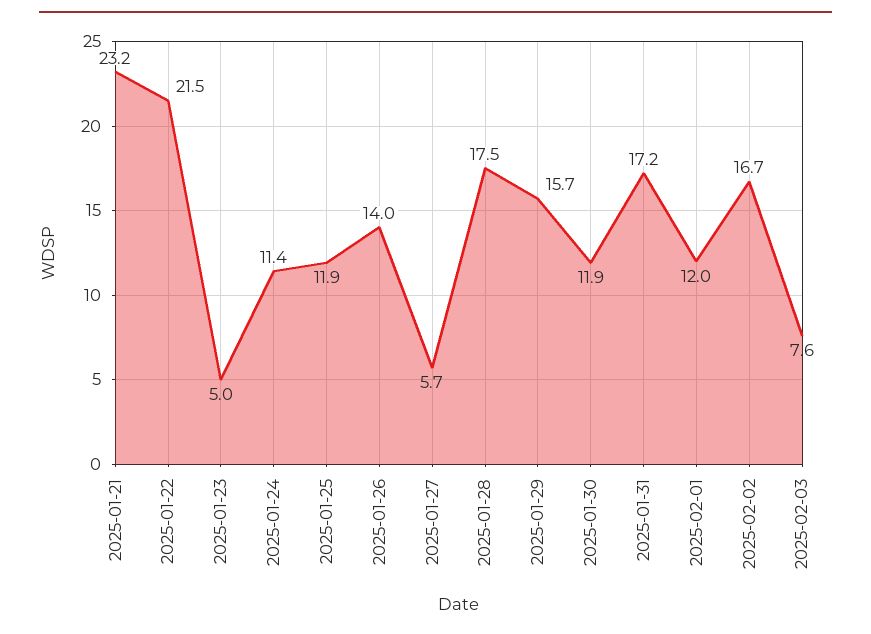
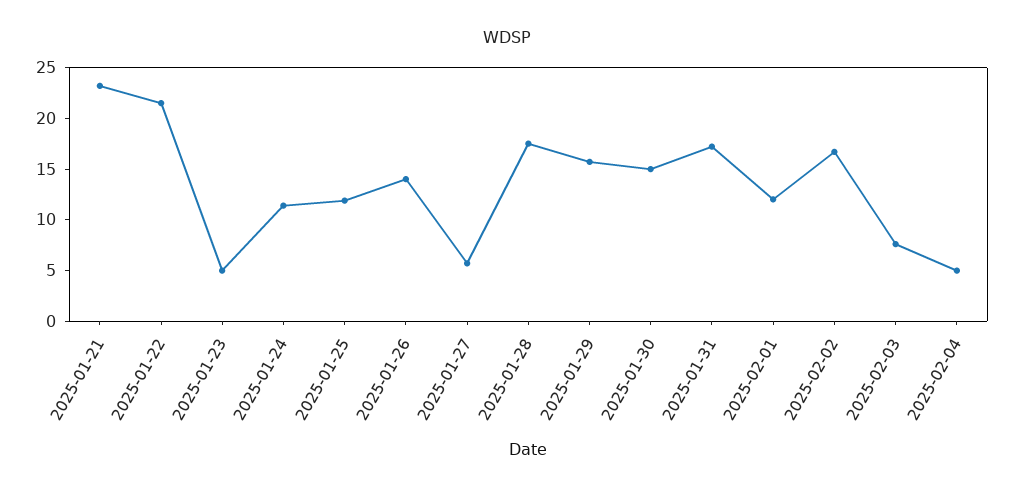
2025-01-30: 11.9 -> 15
2025-02-04: none -> 5

